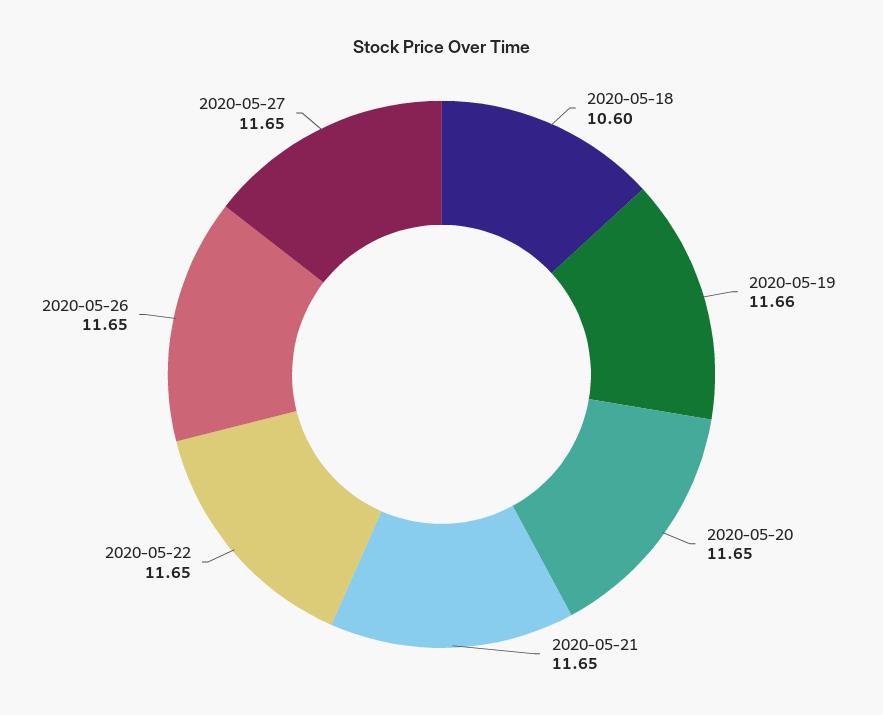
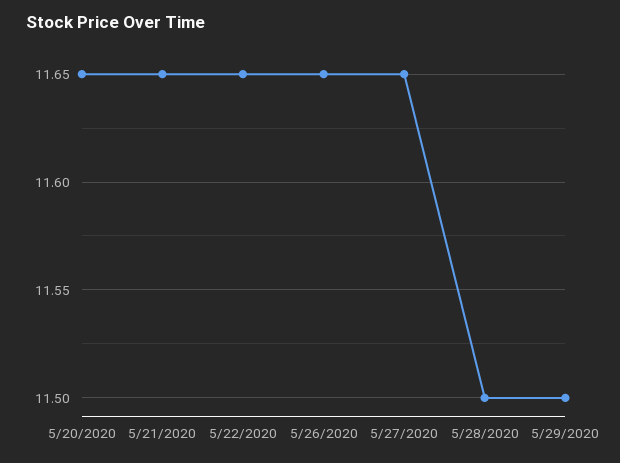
2020-05-18: 10.6 -> none
2020-05-19: 11.66 -> none
5/28/2020: none -> 11.5
5/29/2020: none -> 11.5

